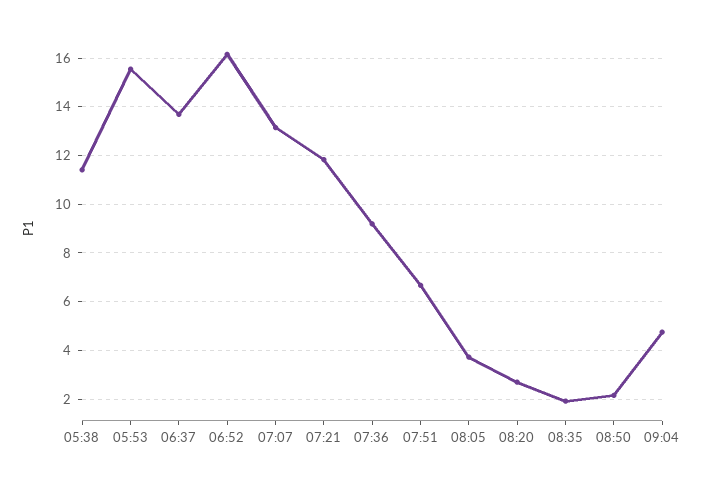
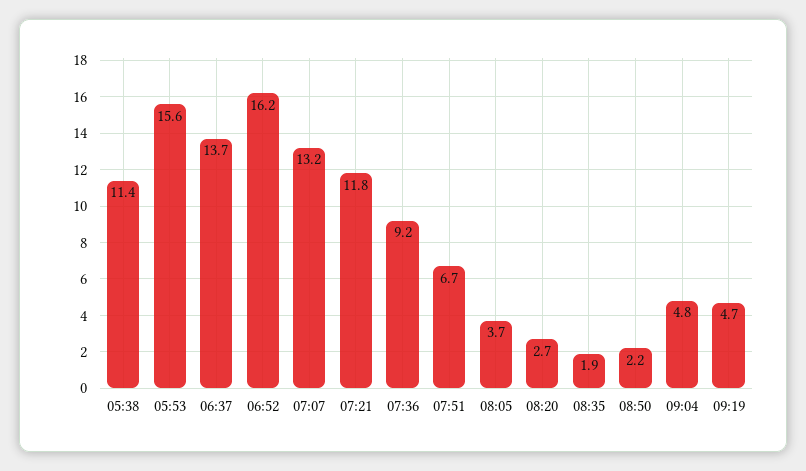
09:19: none -> 4.7

